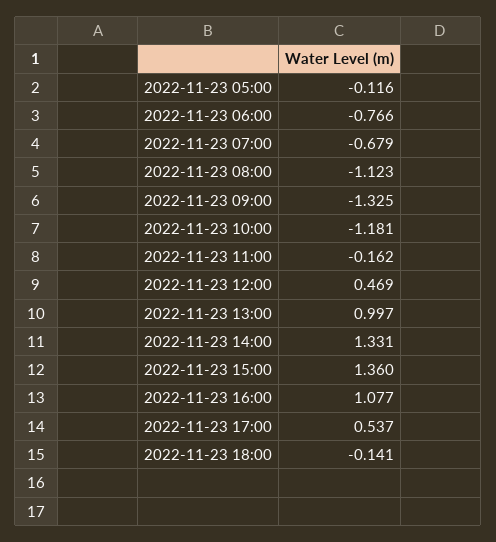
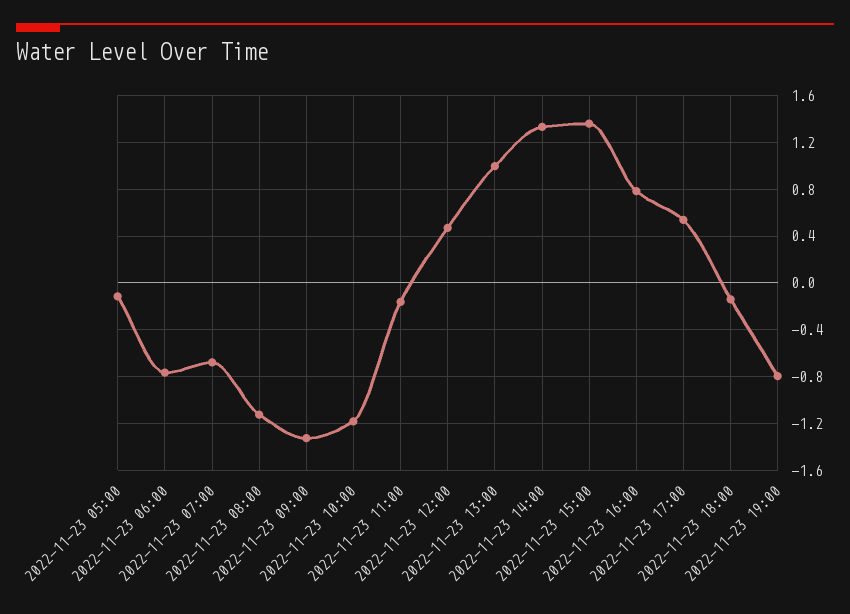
2022-11-23 16:00: 1.077 -> 0.8
2022-11-23 19:00: none -> -0.8

